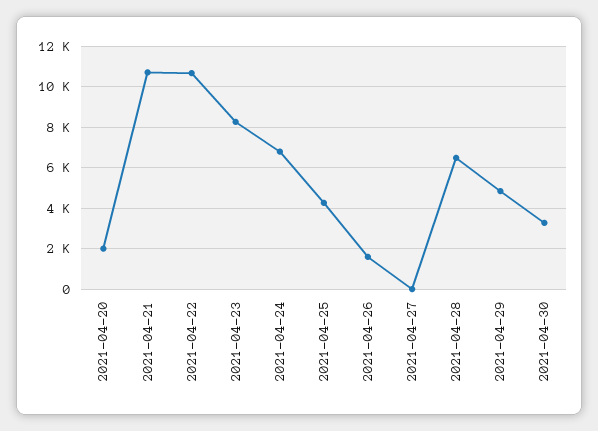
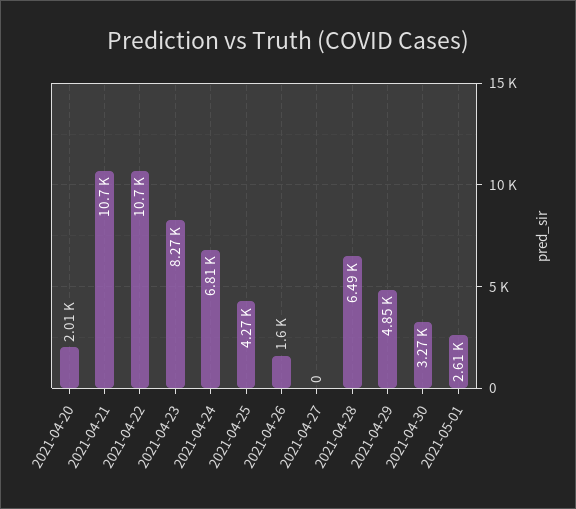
2021-05-01: none -> 2610

